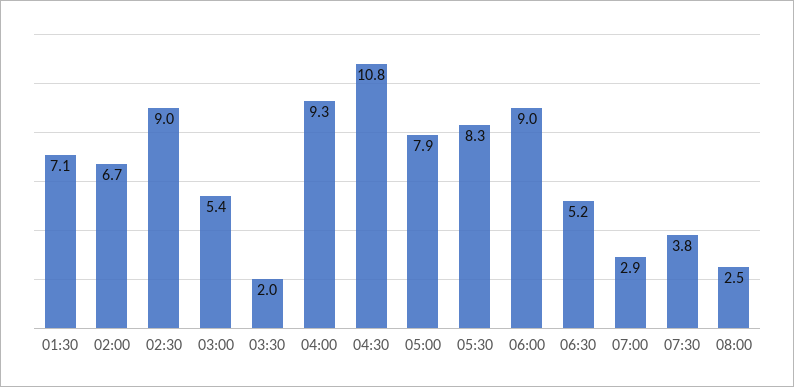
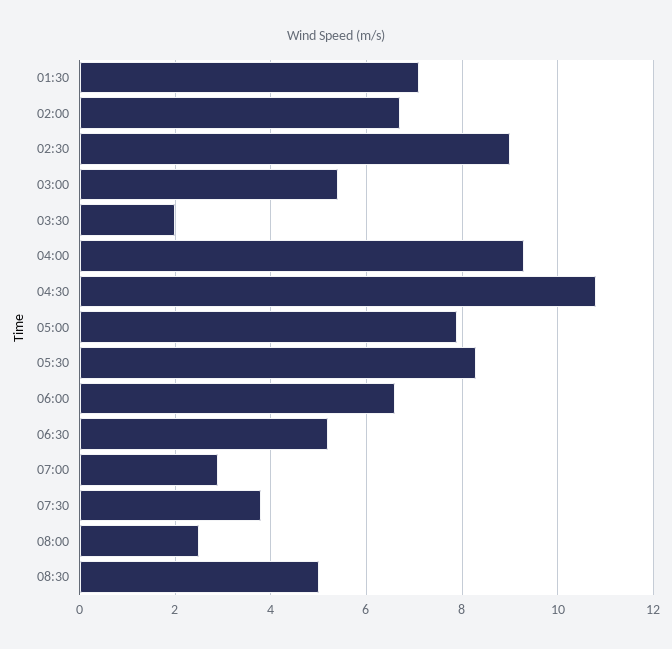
06:00: 9 -> 6.5
08:30: none -> 5

